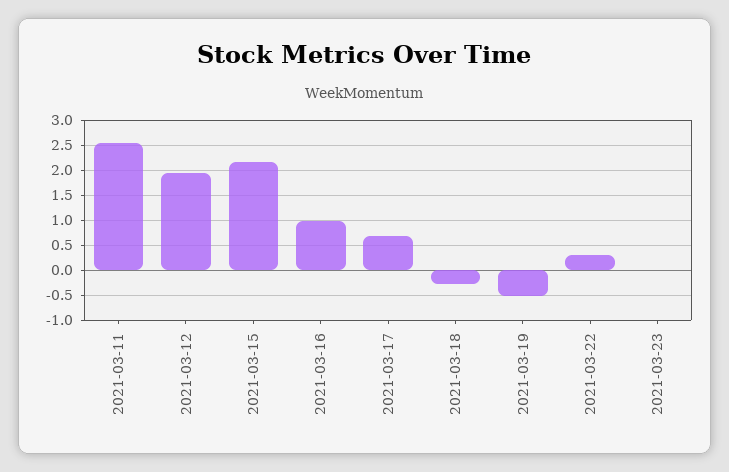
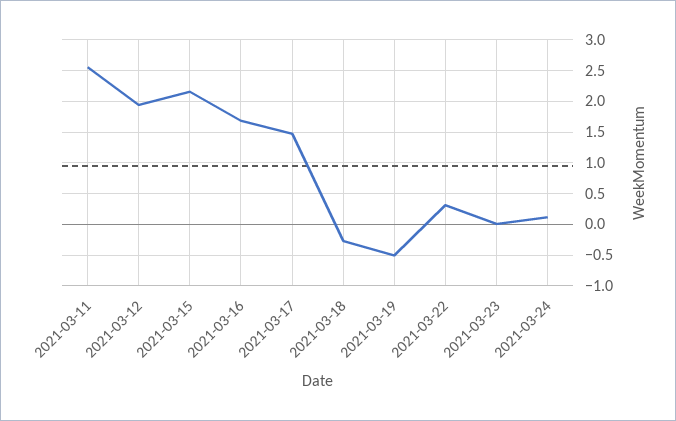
2021-03-16: 1 -> 1.7
2021-03-17: 0.75 -> 1.5
2021-03-24: none -> 0.1

